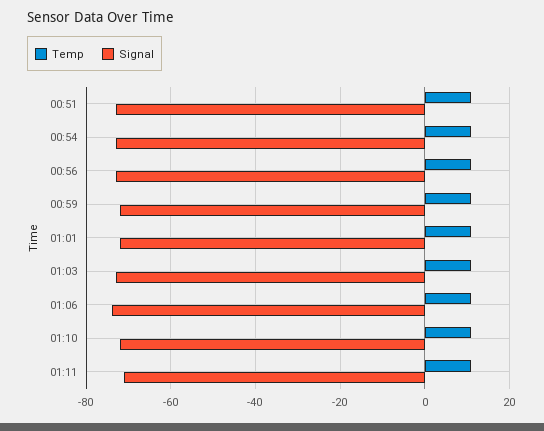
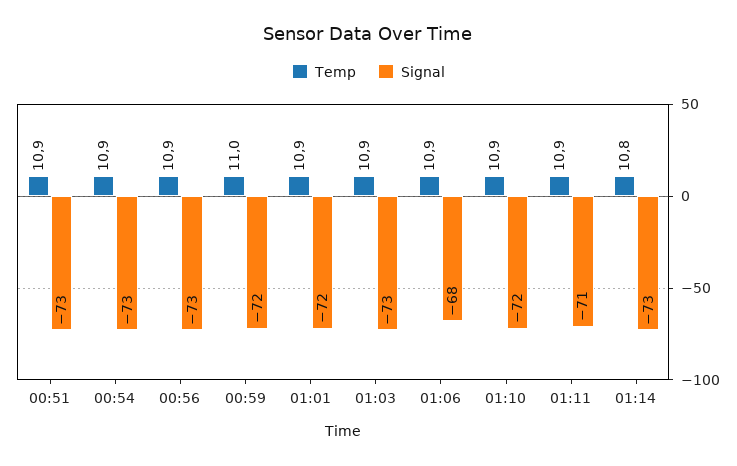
Signal, 01:06: -74 -> -68
Temp, 01:14: none -> 10.8
Signal, 01:14: none -> -73

